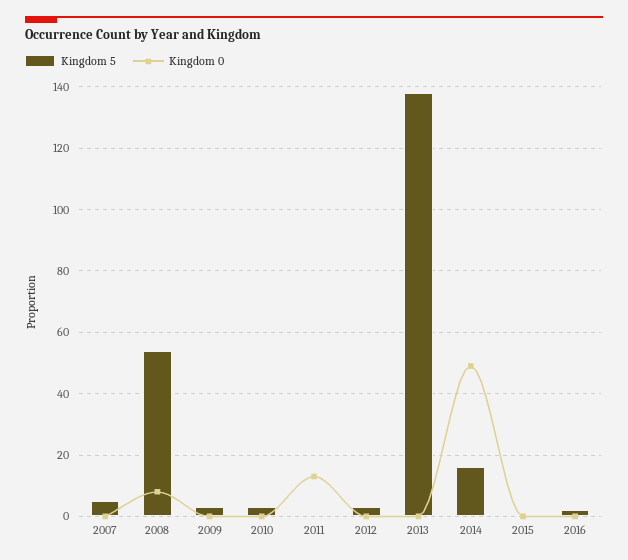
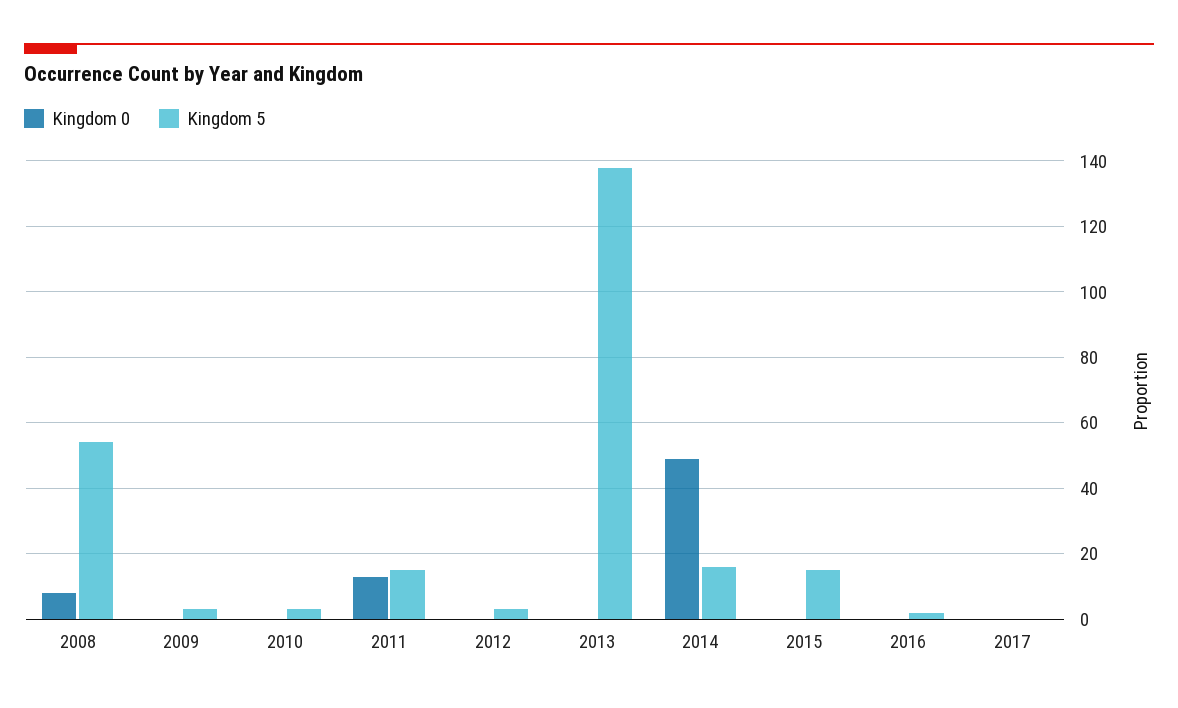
Kingdom 5, 2007: 5 -> none
Kingdom 0, 2007: 0 -> none
Kingdom 5, 2011: 0 -> 15
Kingdom 5, 2015: 0 -> 15
Kingdom 0, 2017: none -> 0
Kingdom 5, 2017: none -> 0

